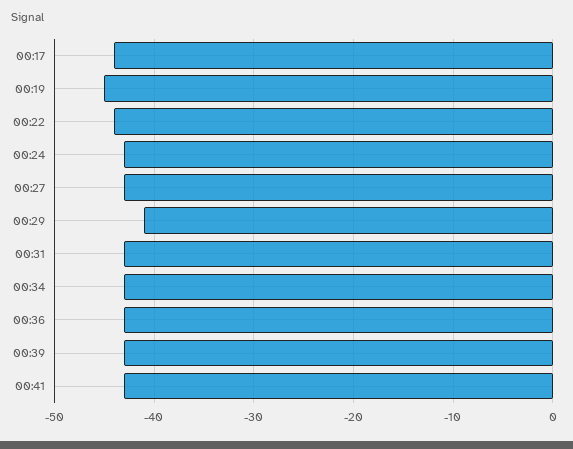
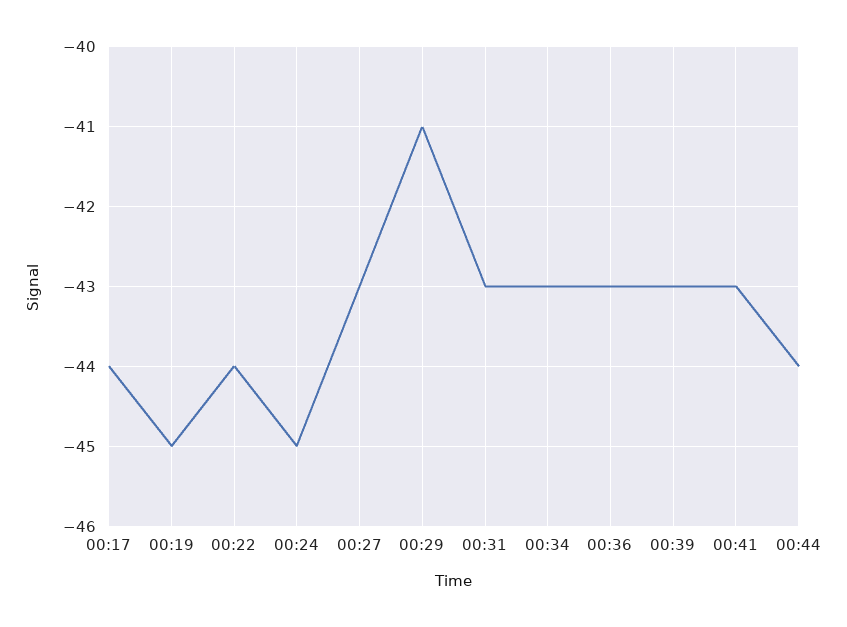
00:24: -43 -> -45
00:44: none -> -44

